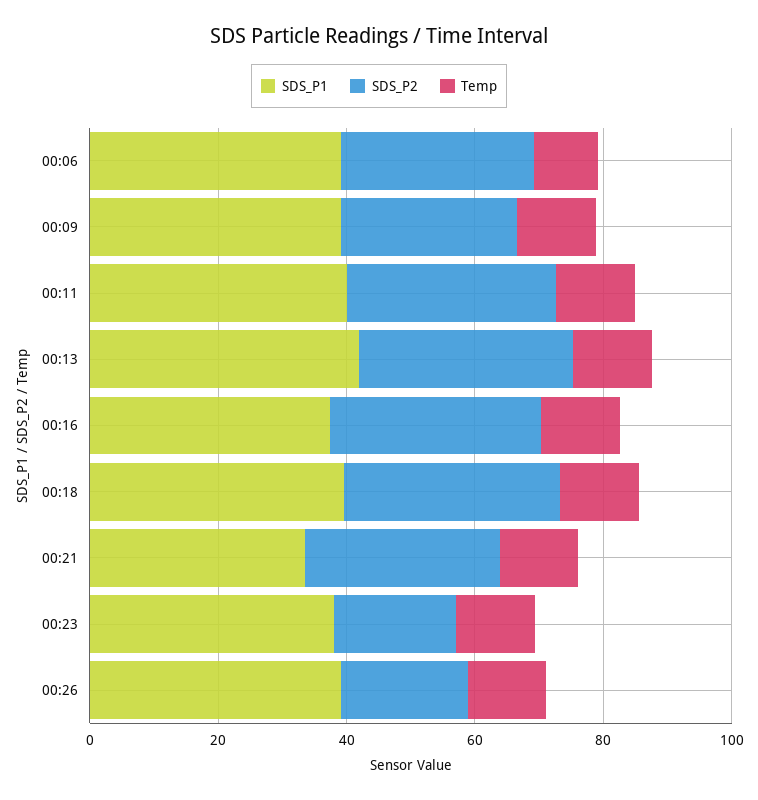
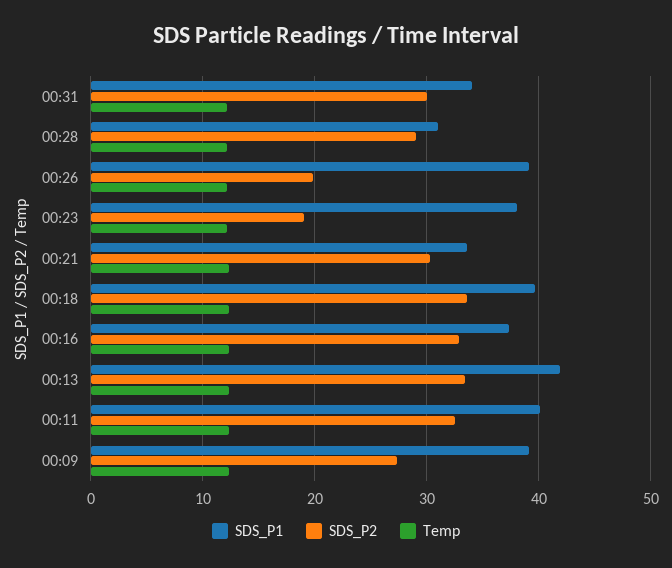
SDS_P1, 00:06: 40 -> none
SDS_P2, 00:06: 30 -> none
Temp, 00:06: 10 -> none
SDS_P1, 00:31: none -> 34
SDS_P2, 00:31: none -> 30
Temp, 00:31: none -> 12
SDS_P1, 00:28: none -> 31
SDS_P2, 00:28: none -> 29
Temp, 00:28: none -> 12

